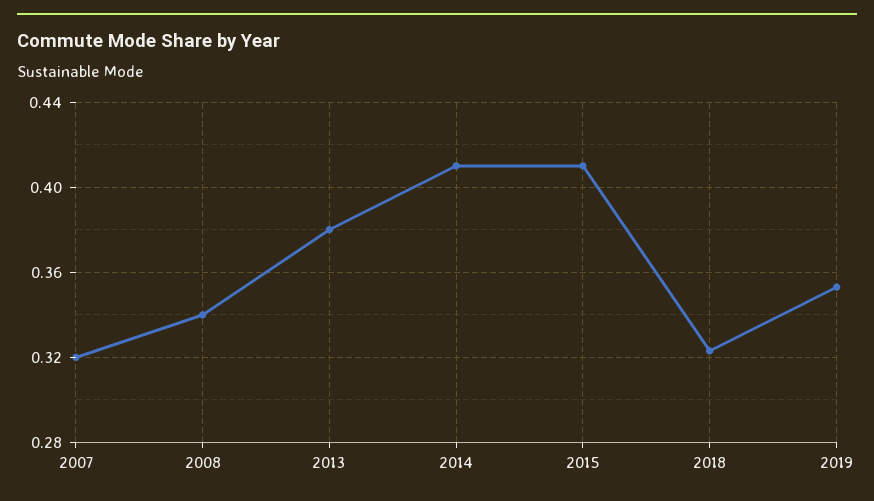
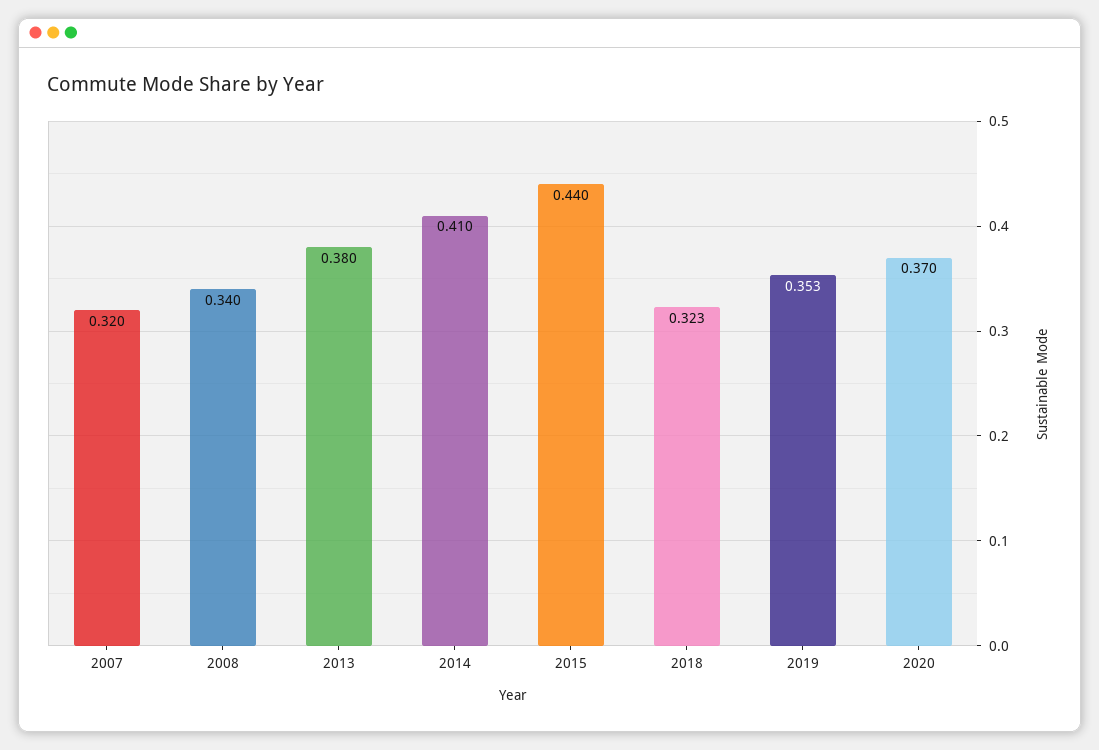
2015: 0.41 -> 0.44
2020: none -> 0.37

